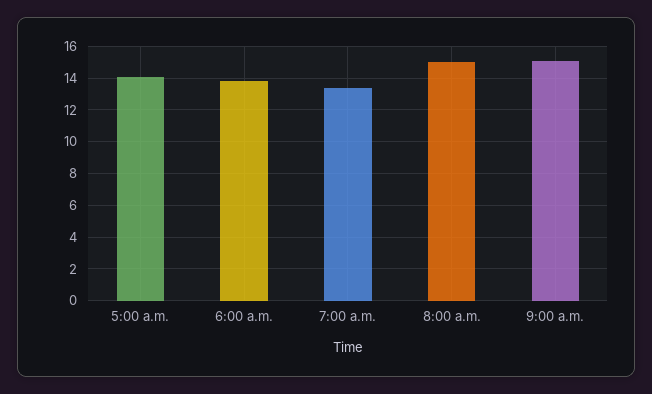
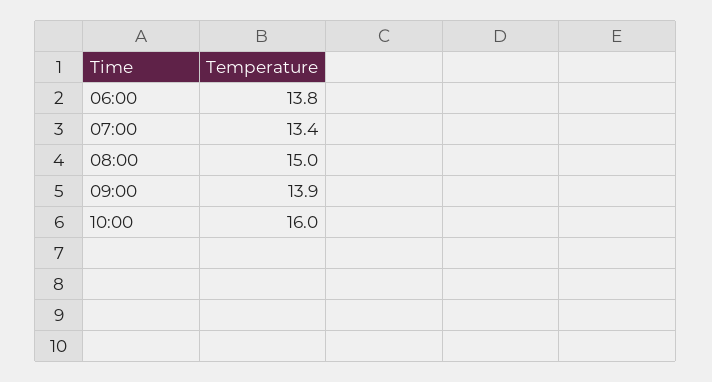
5:00 a.m.: 14 -> none
9:00 a.m.: 15 -> 13.9
10:00: none -> 16

